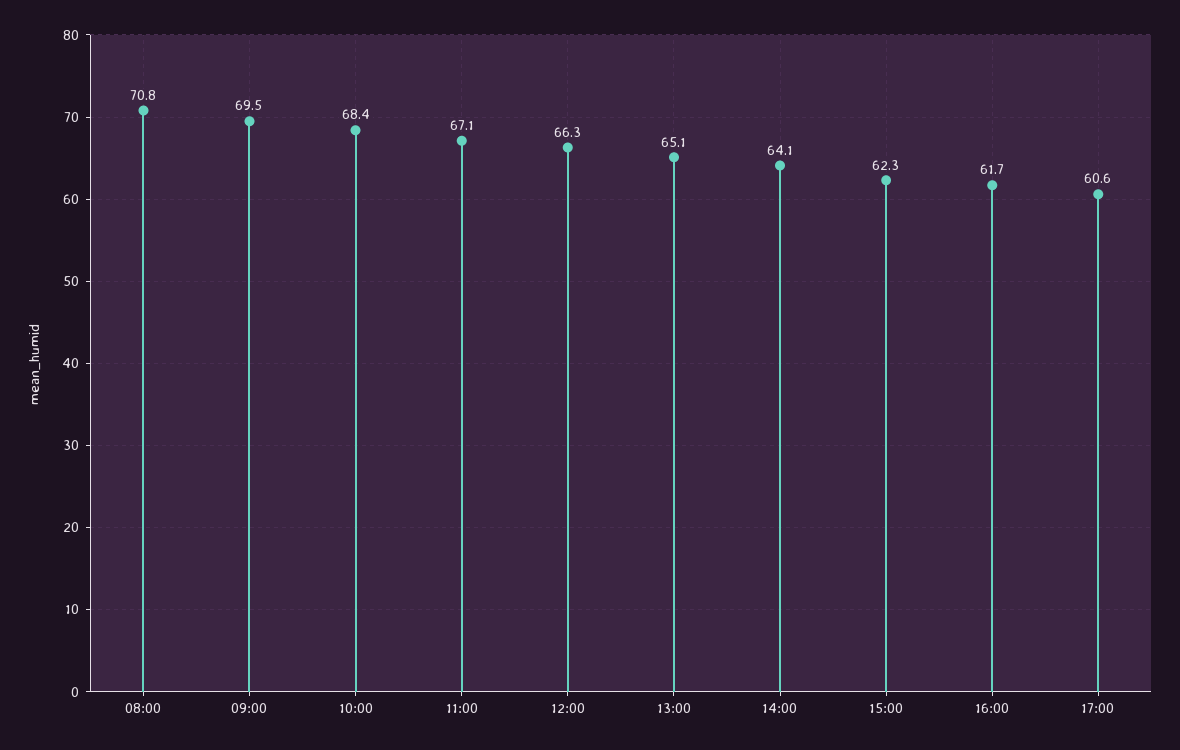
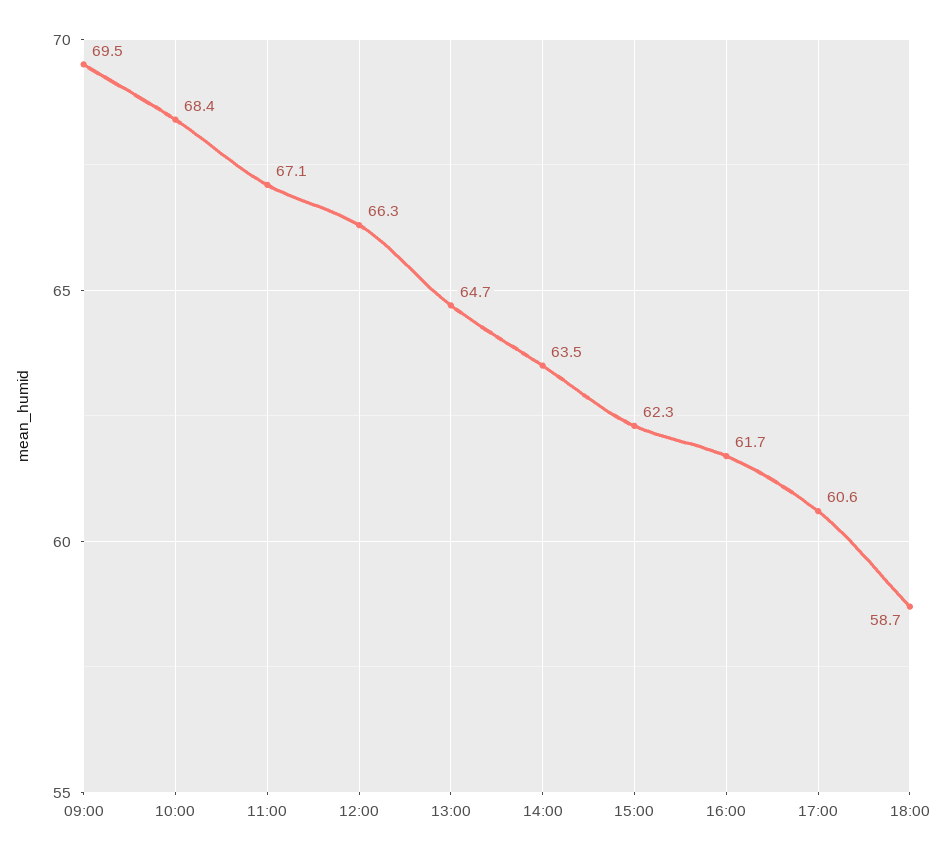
08:00: 70.8 -> none
13:00: 65.1 -> 64.7
14:00: 64.1 -> 63.5
18:00: none -> 58.7

